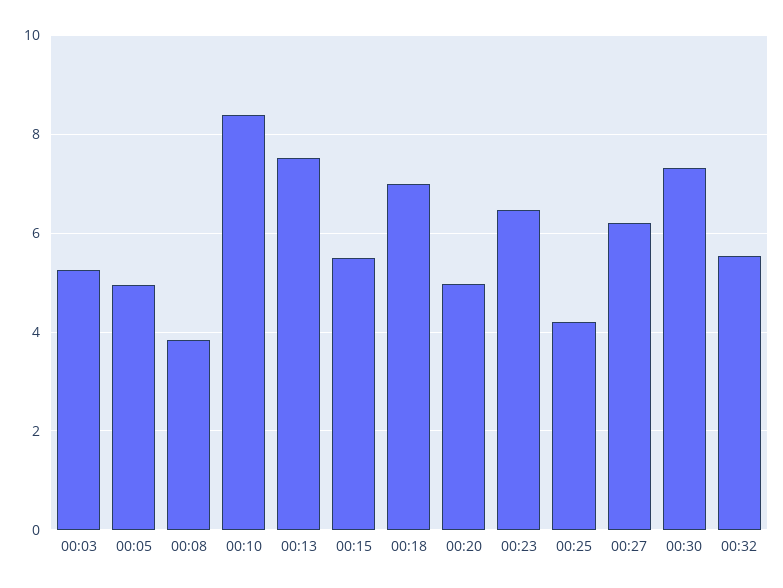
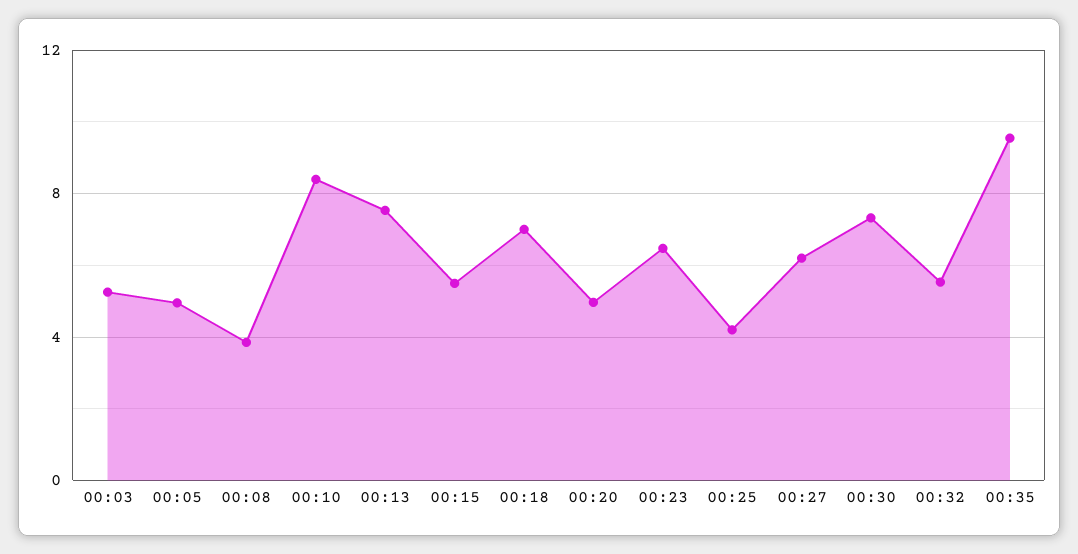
00:35: none -> 9.5

